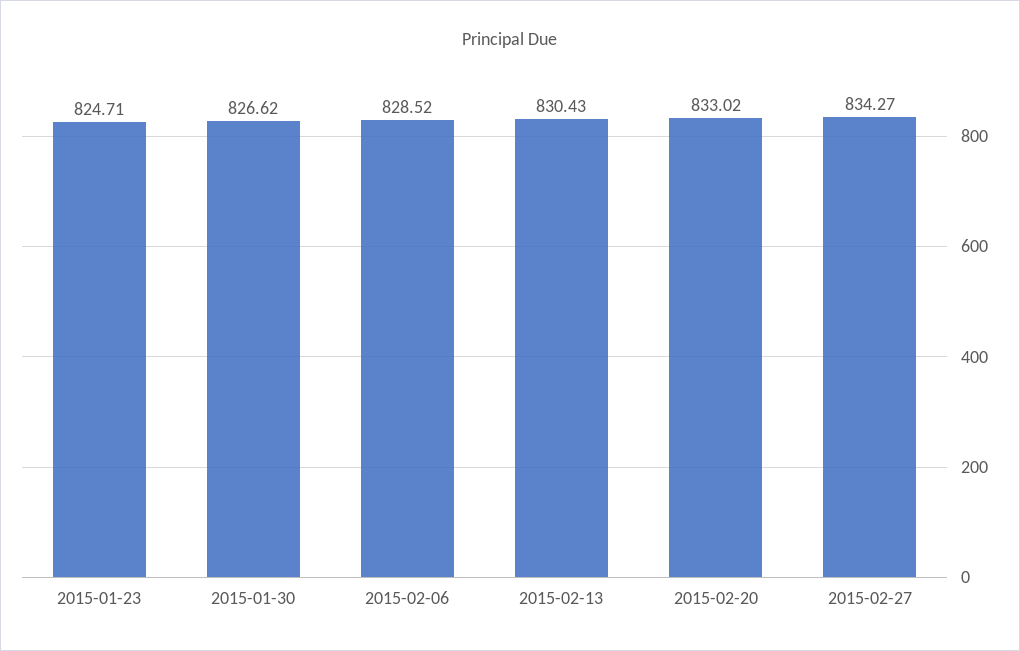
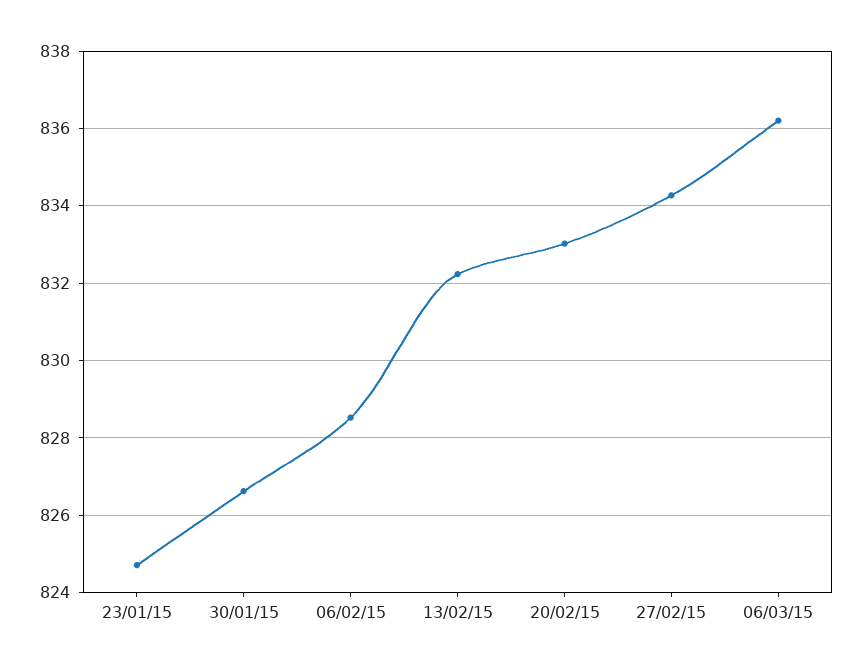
2015-02-13: 830.43 -> 832.2
06/03/15: none -> 836.2

